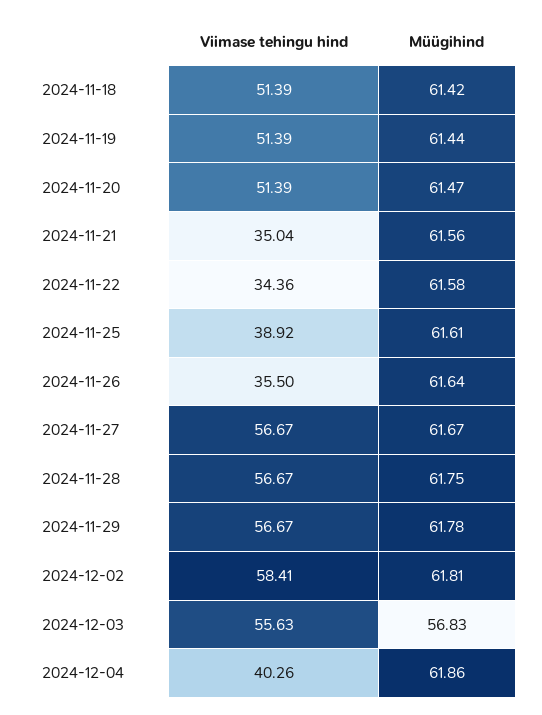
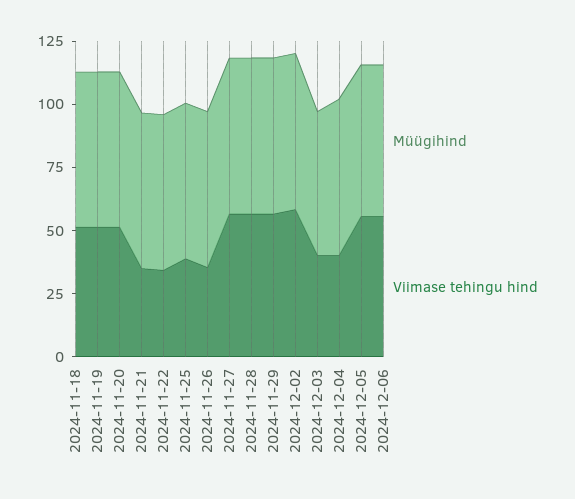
Viimase tehingu hind, 2024-12-03: 55.63 -> 40
Müügihind, 2024-12-05: none -> 60
Viimase tehingu hind, 2024-12-05: none -> 55
Müügihind, 2024-12-06: none -> 60
Viimase tehingu hind, 2024-12-06: none -> 55

